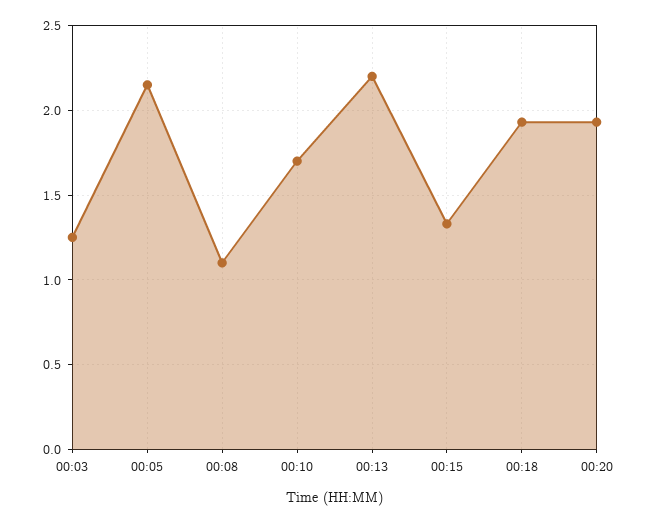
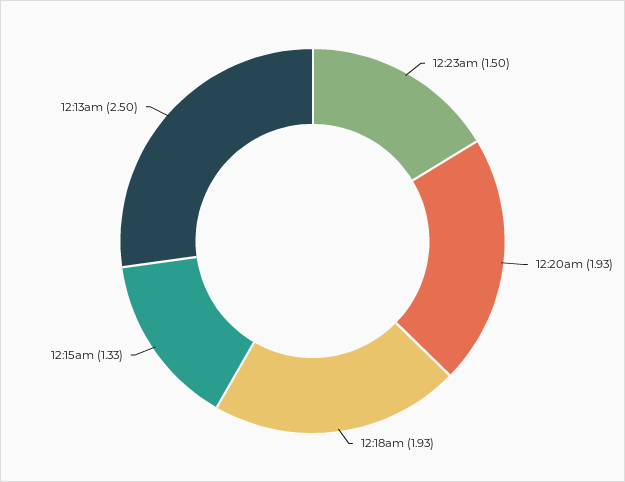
00:03: 1.25 -> none
00:05: 2.15 -> none
00:08: 1.1 -> none
00:10: 1.7 -> none
00:13: 2.2 -> 2.5
12:23am: none -> 1.5

